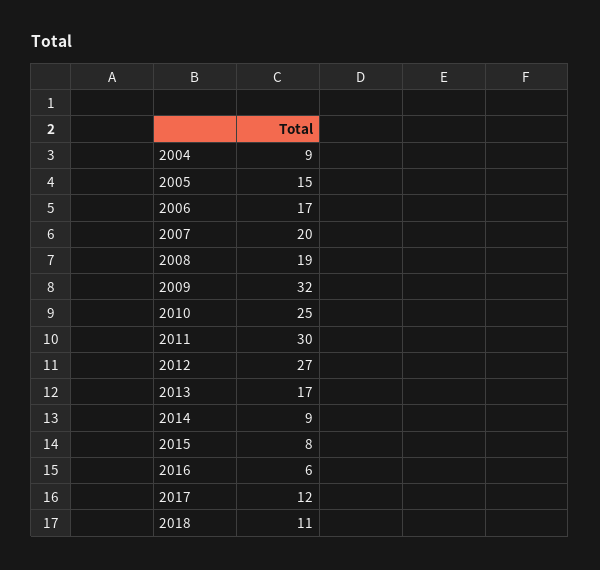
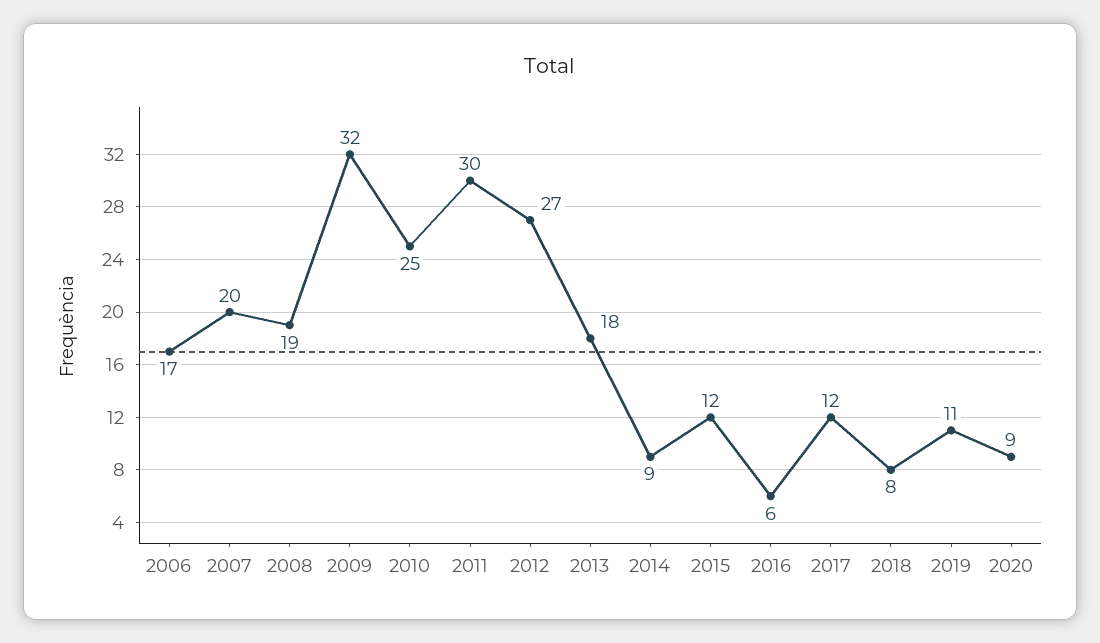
2004: 9 -> none
2005: 15 -> none
2013: 17 -> 18
2015: 8 -> 12
2018: 11 -> 8
2019: none -> 11
2020: none -> 9

